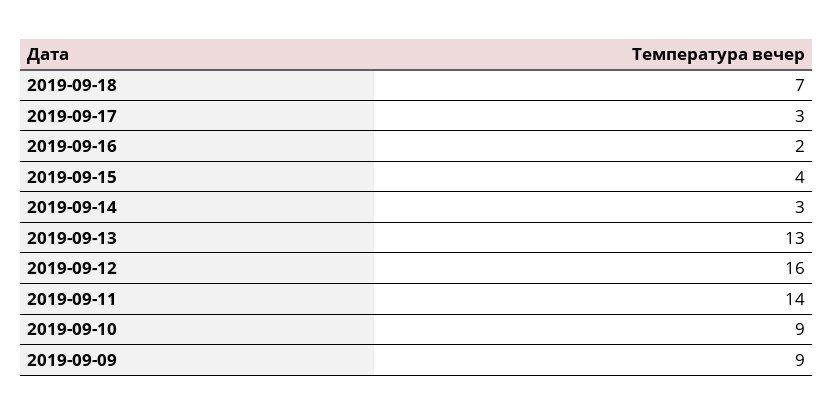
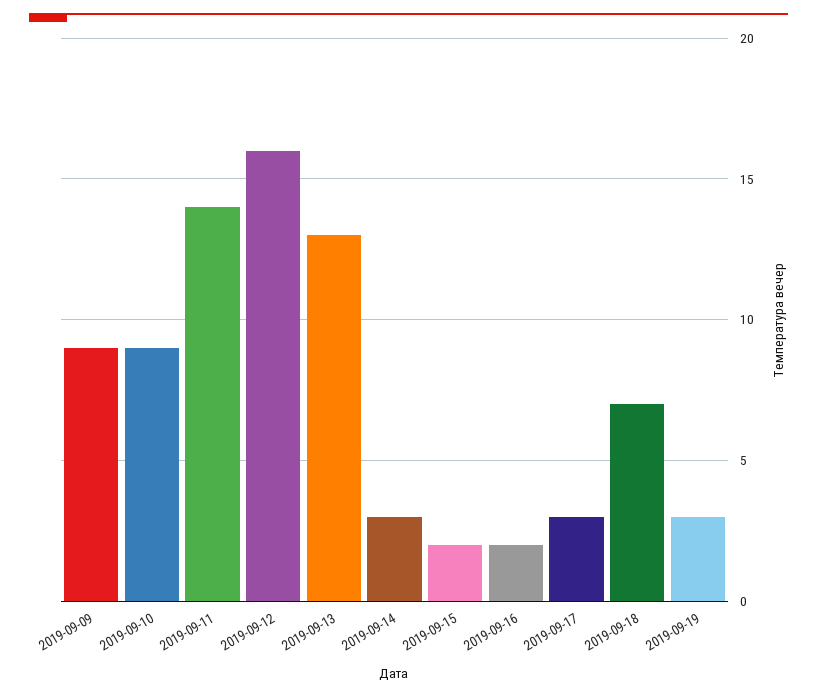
2019-09-15: 4 -> 2
2019-09-19: none -> 3

